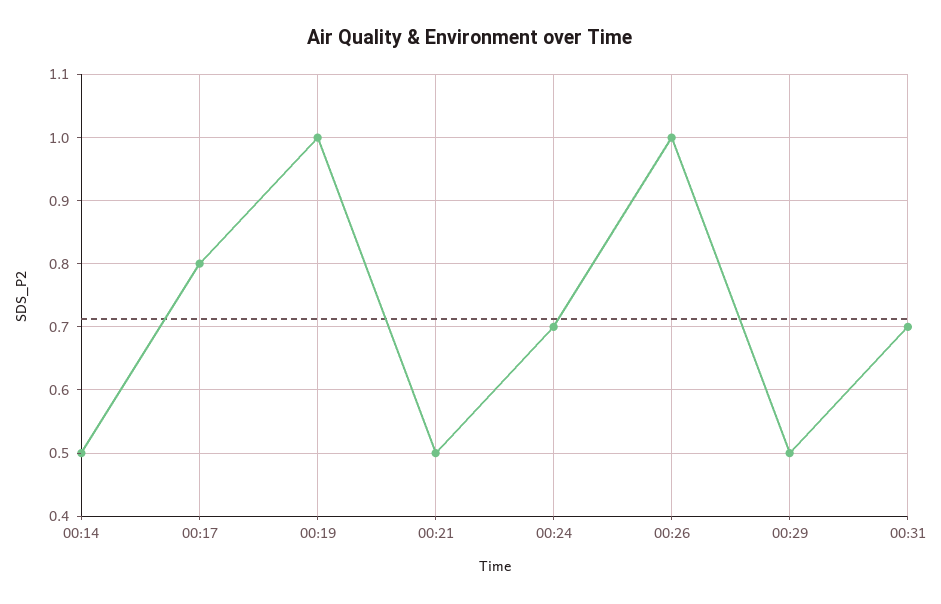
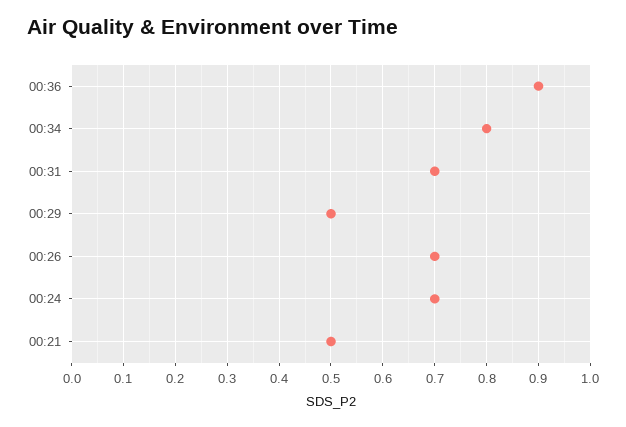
00:14: 0.5 -> none
00:17: 0.8 -> none
00:19: 1 -> none
00:26: 1 -> 0.7
00:36: none -> 0.9
00:34: none -> 0.8

